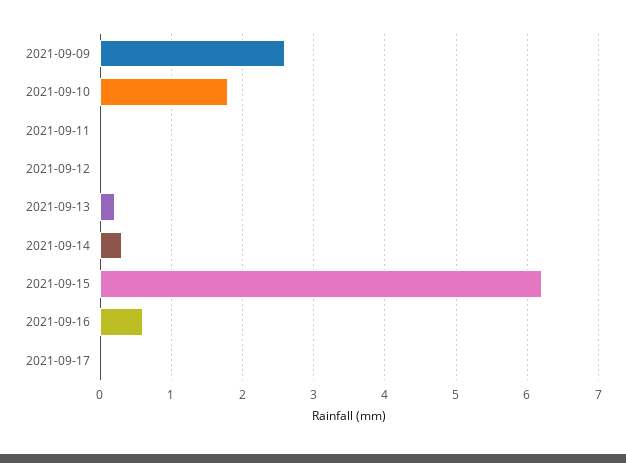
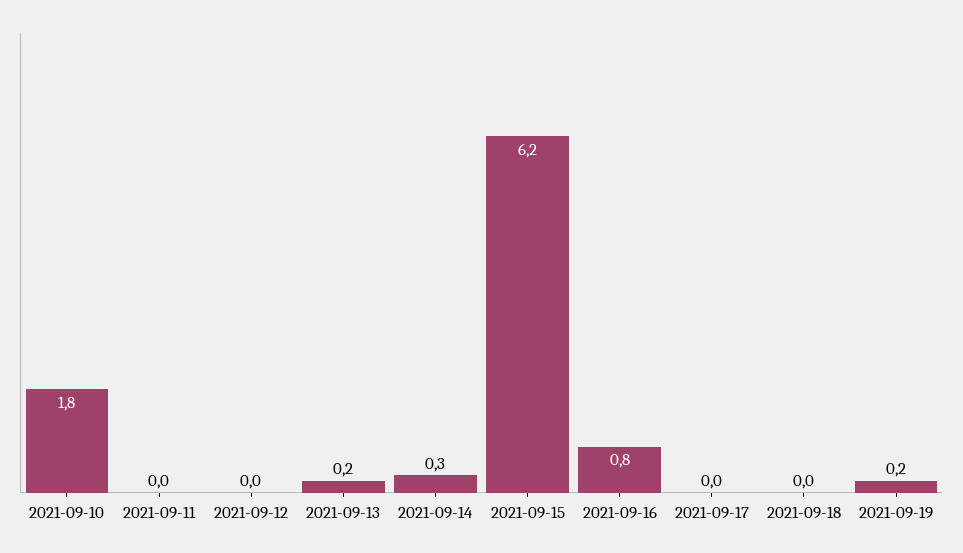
2021-09-09: 2.6 -> none
2021-09-16: 0.6 -> 0.8
2021-09-18: none -> 0
2021-09-19: none -> 0.2

